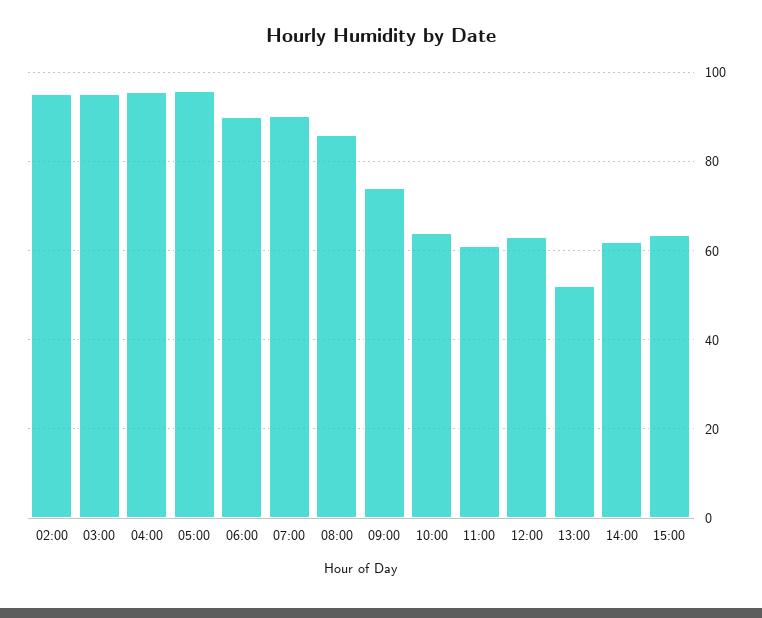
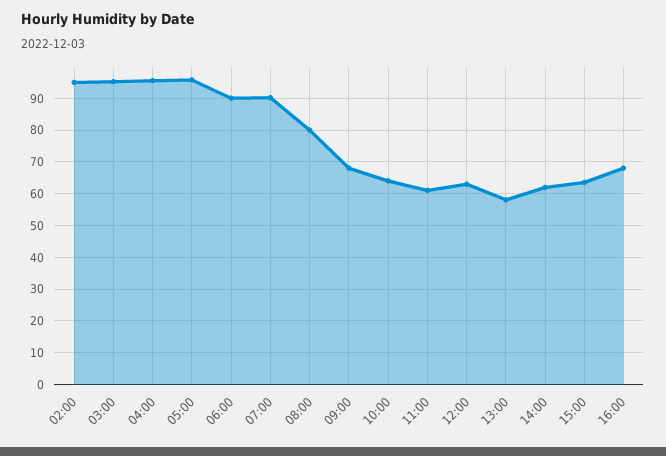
08:00: 86 -> 80
09:00: 74 -> 68
13:00: 52 -> 58
16:00: none -> 68

